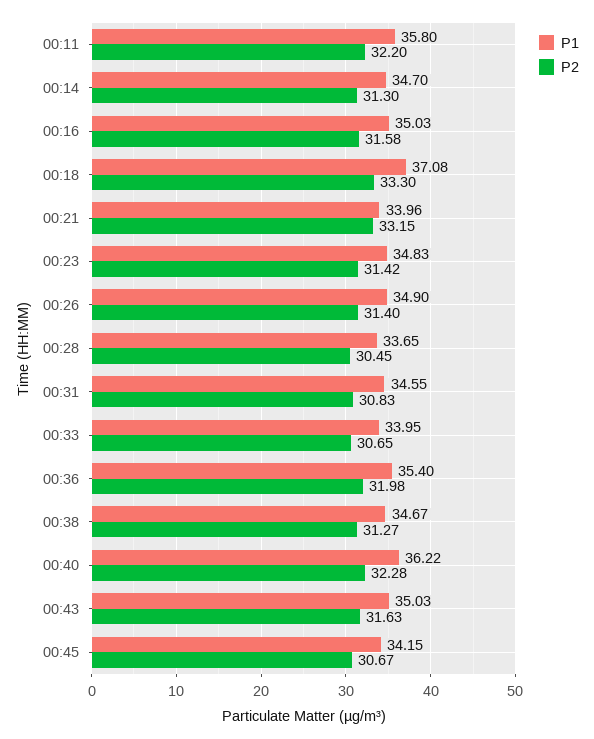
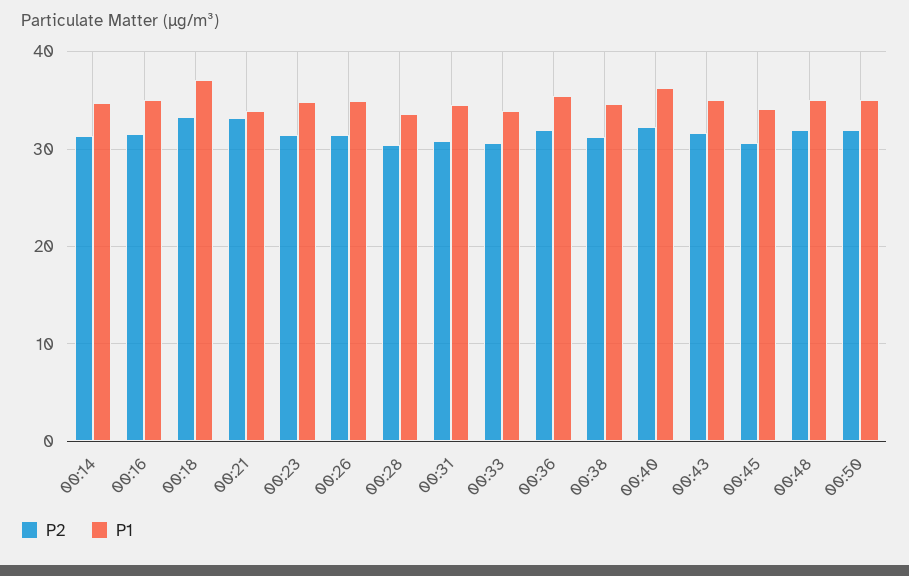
P1, 00:11: 35.8 -> none
P2, 00:11: 32.2 -> none
P2, 00:48: none -> 32
P1, 00:48: none -> 35
P2, 00:50: none -> 32
P1, 00:50: none -> 35

